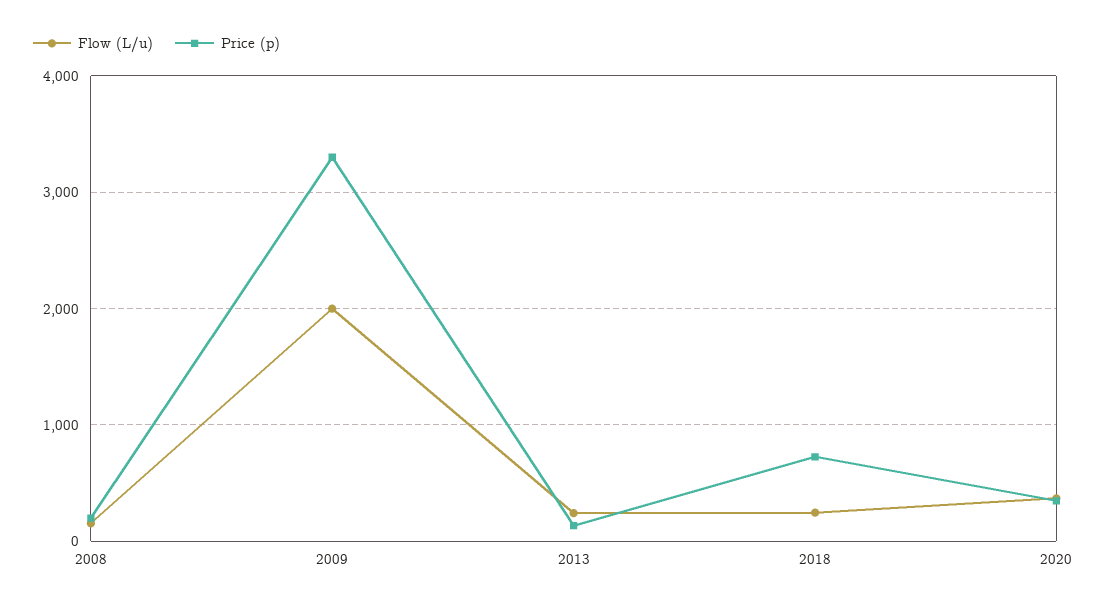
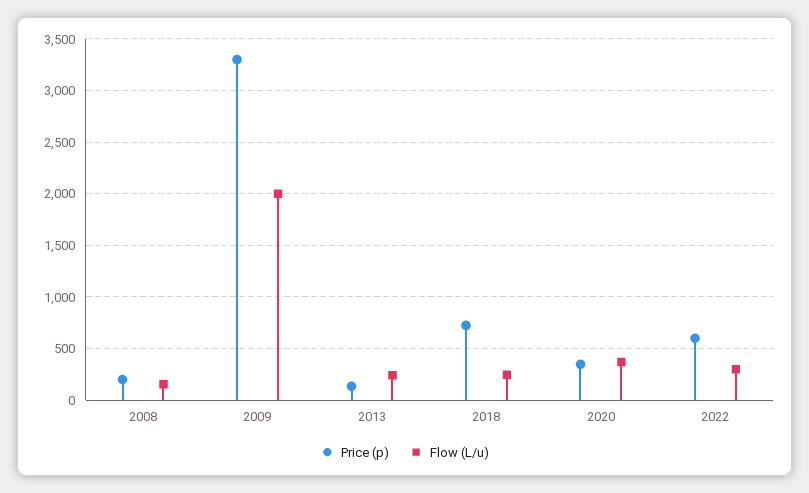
Price (p), 2022: none -> 600
Flow (L/u), 2022: none -> 300

